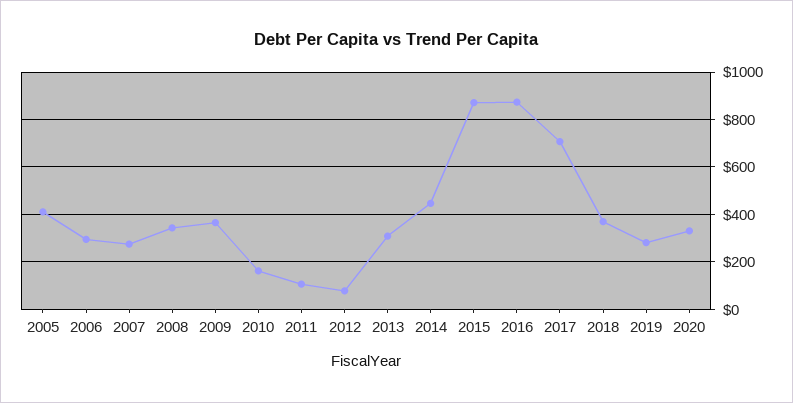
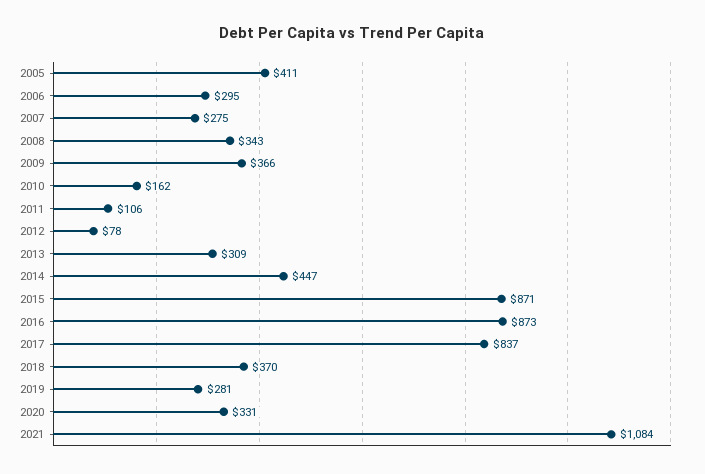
2017: 700 -> 837
2021: none -> 1084

